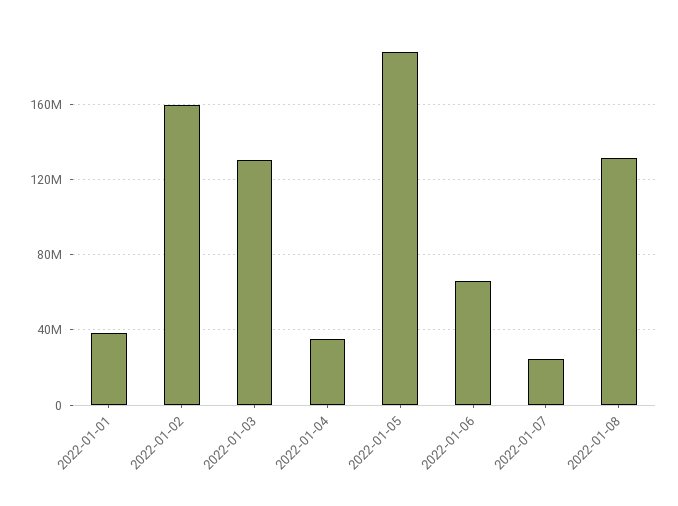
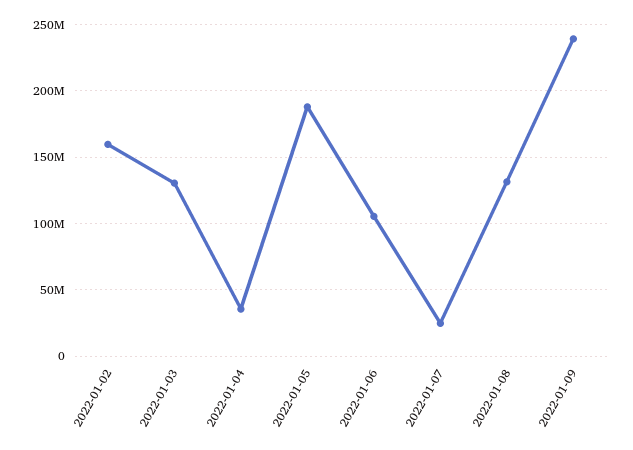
2022-01-01: 40000000 -> none
2022-01-06: 65000000 -> 105000000
2022-01-09: none -> 240000000

